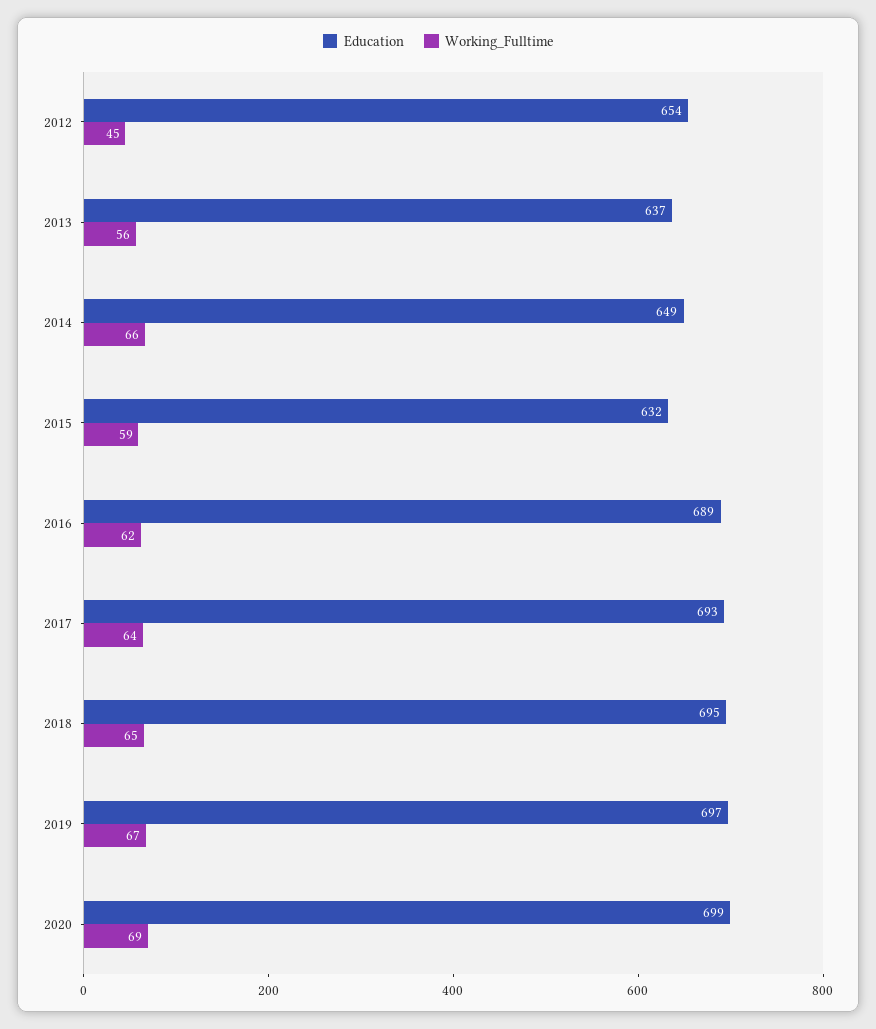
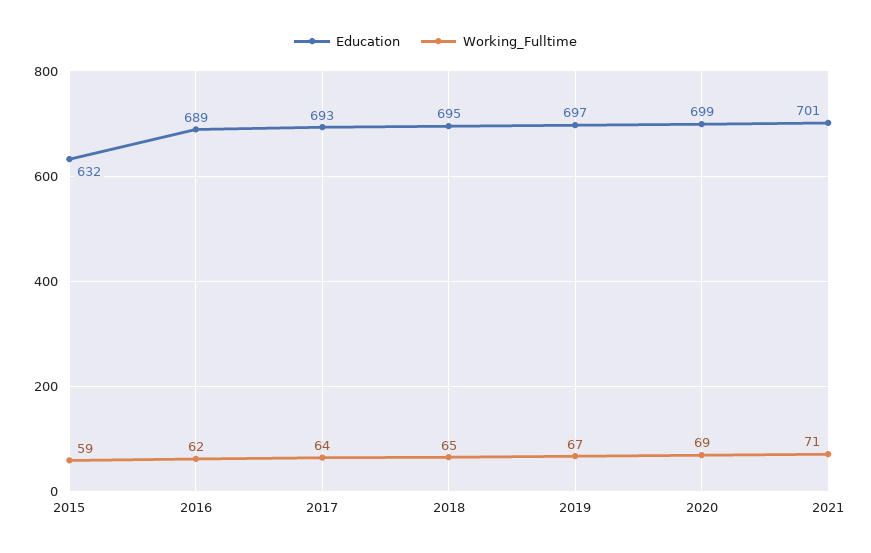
Education, 2012: 654 -> none
Working_Fulltime, 2012: 45 -> none
Education, 2013: 637 -> none
Working_Fulltime, 2013: 56 -> none
Education, 2014: 649 -> none
Working_Fulltime, 2014: 66 -> none
Education, 2021: none -> 701
Working_Fulltime, 2021: none -> 71

